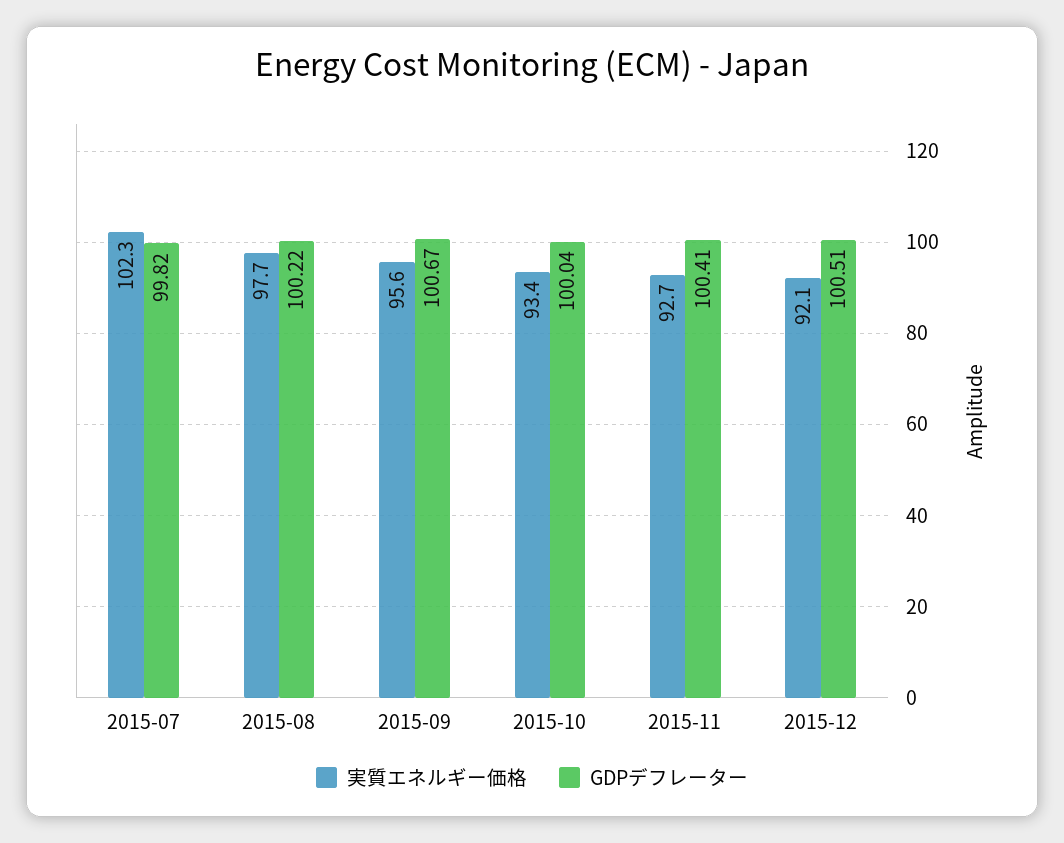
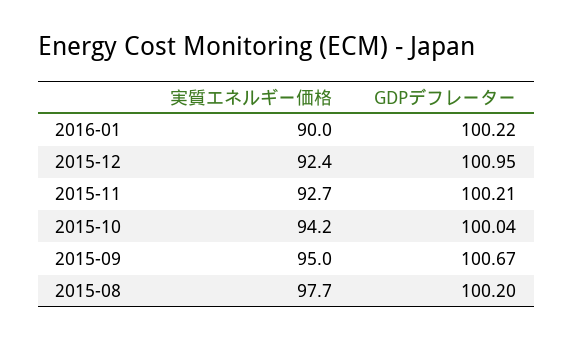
実質エネルギー価格, 2015-07: 102.3 -> none
GDPデフレーター, 2015-07: 99.82 -> none
GDPデフレーター, 2015-08: 100.22 -> 100.2
実質エネルギー価格, 2015-09: 95.6 -> 95
実質エネルギー価格, 2015-10: 93.4 -> 94.2
GDPデフレーター, 2015-11: 100.41 -> 100.21
実質エネルギー価格, 2015-12: 92.1 -> 92.4
GDPデフレーター, 2015-12: 100.51 -> 100.95
実質エネルギー価格, 2016-01: none -> 90
GDPデフレーター, 2016-01: none -> 100.22

